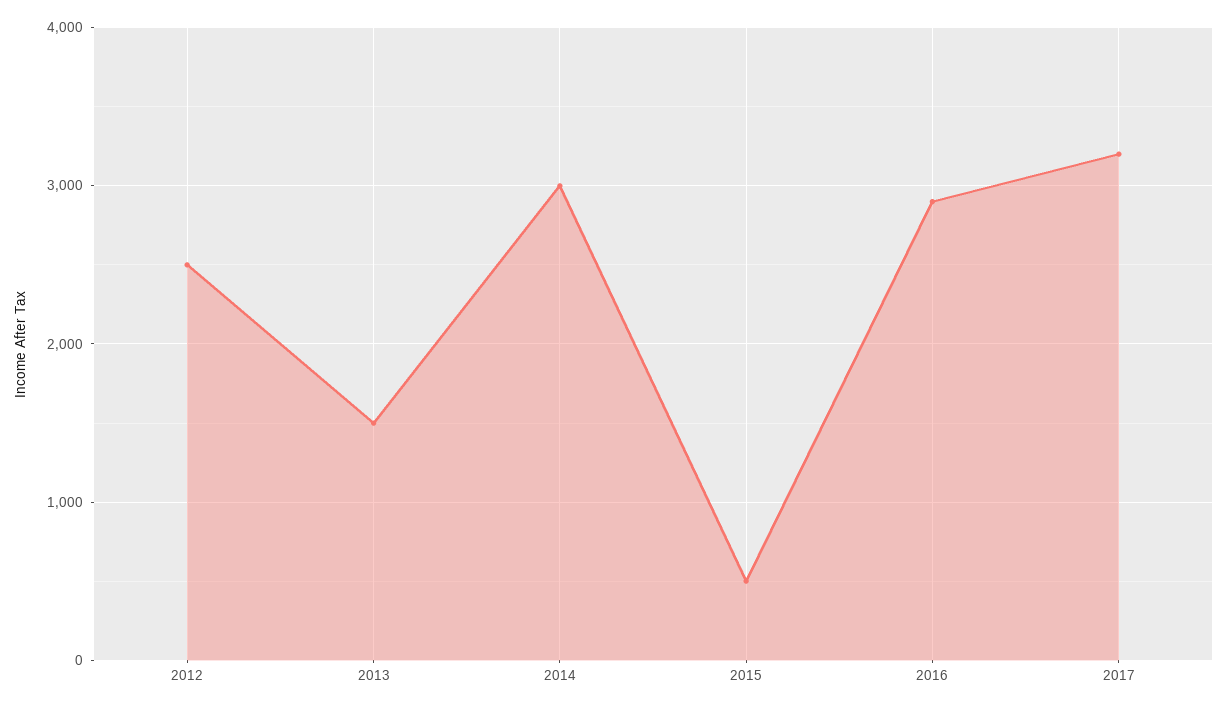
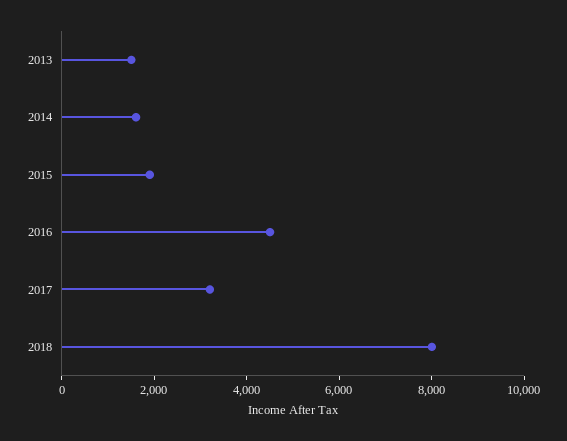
2012: 2500 -> none
2014: 3000 -> 1500
2015: 500 -> 2000
2016: 2900 -> 4500
2018: none -> 8000

